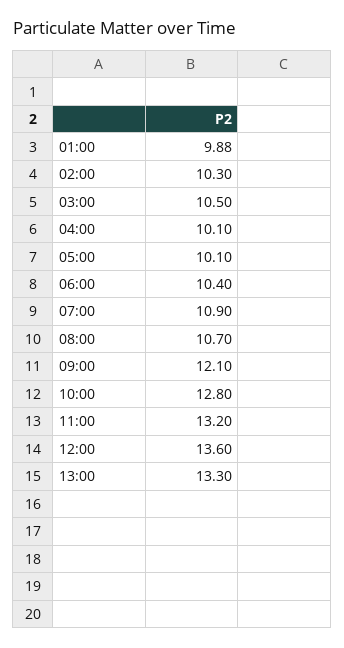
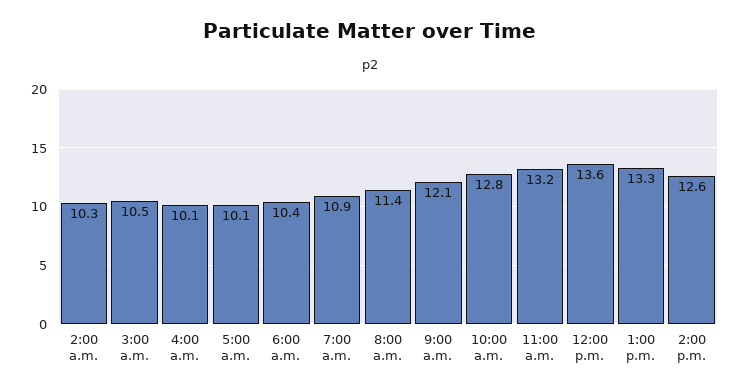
01:00: 9.88 -> none
08:00: 10.7 -> 11.4
2:00 p.m.: none -> 12.6

